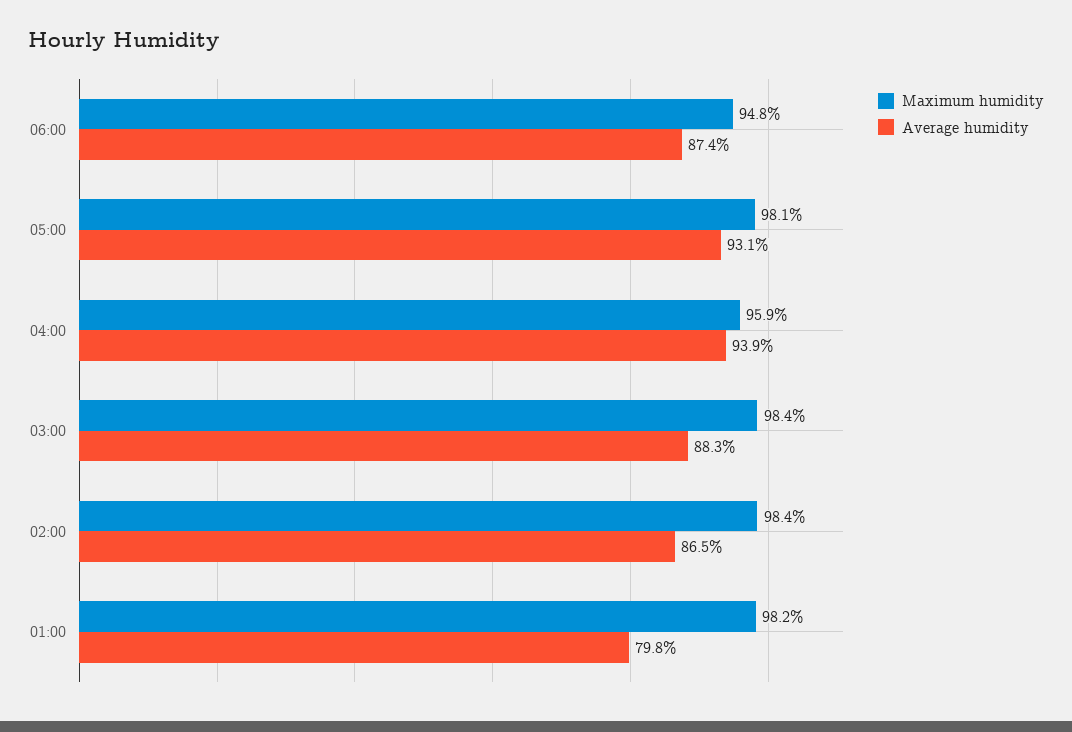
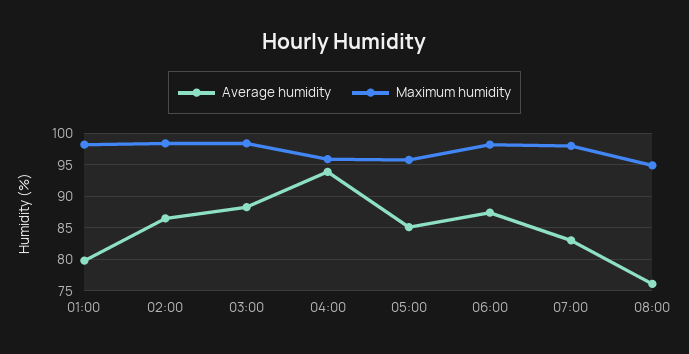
Maximum humidity, 06:00: 94.8 -> 98
Maximum humidity, 05:00: 98.1 -> 96
Average humidity, 05:00: 93.1 -> 85
Average humidity, 07:00: none -> 83
Maximum humidity, 07:00: none -> 98
Average humidity, 08:00: none -> 76
Maximum humidity, 08:00: none -> 95

